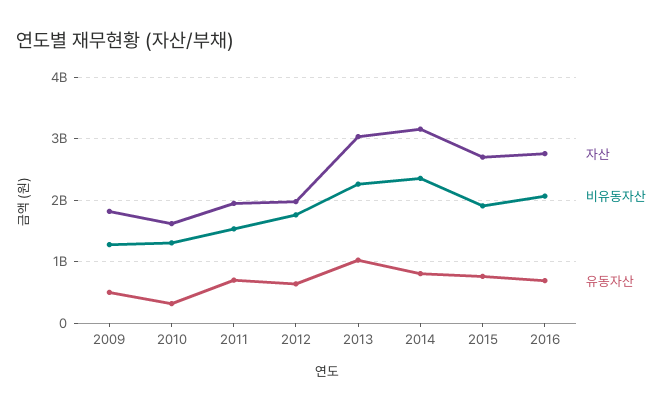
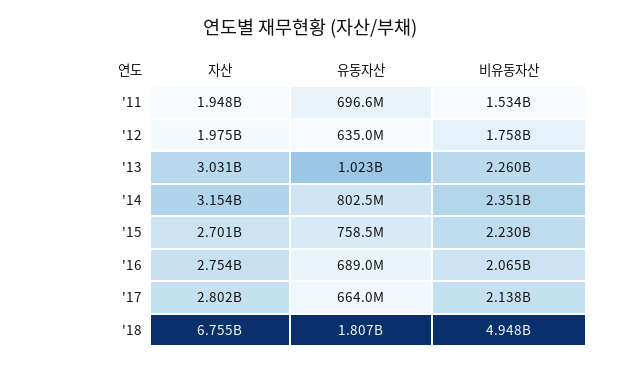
자산, 2009: 1800000000 -> none
비유동자산, 2009: 1300000000 -> none
유동자산, 2009: 500000000 -> none
자산, 2010: 1600000000 -> none
비유동자산, 2010: 1300000000 -> none
유동자산, 2010: 300000000 -> none
비유동자산, 2015: 1900000000 -> 2230000000
자산, '17: none -> 2802000000
유동자산, '17: none -> 664000000
비유동자산, '17: none -> 2138000000
자산, '18: none -> 6755000000
유동자산, '18: none -> 1807000000
비유동자산, '18: none -> 4948000000

